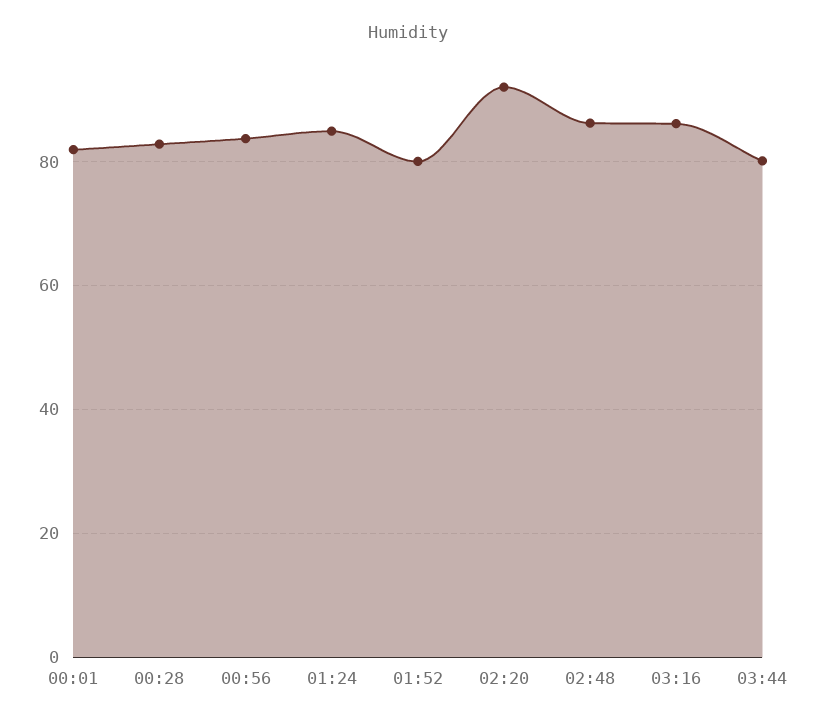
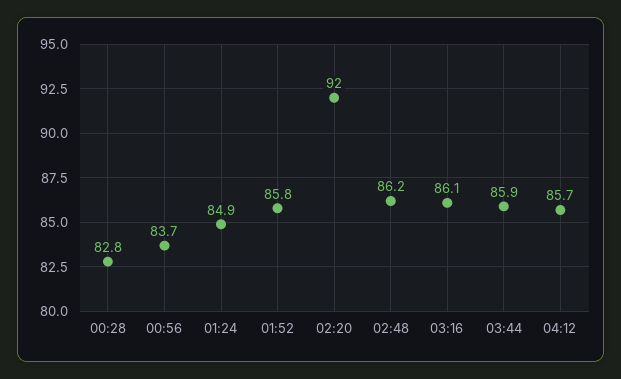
00:01: 82 -> none
01:52: 80 -> 85.8
03:44: 80 -> 85.9
04:12: none -> 85.7

